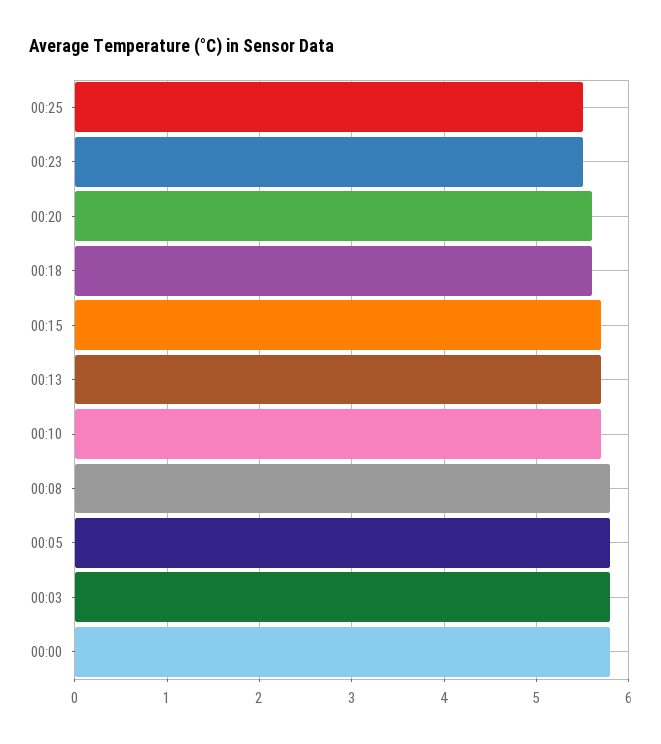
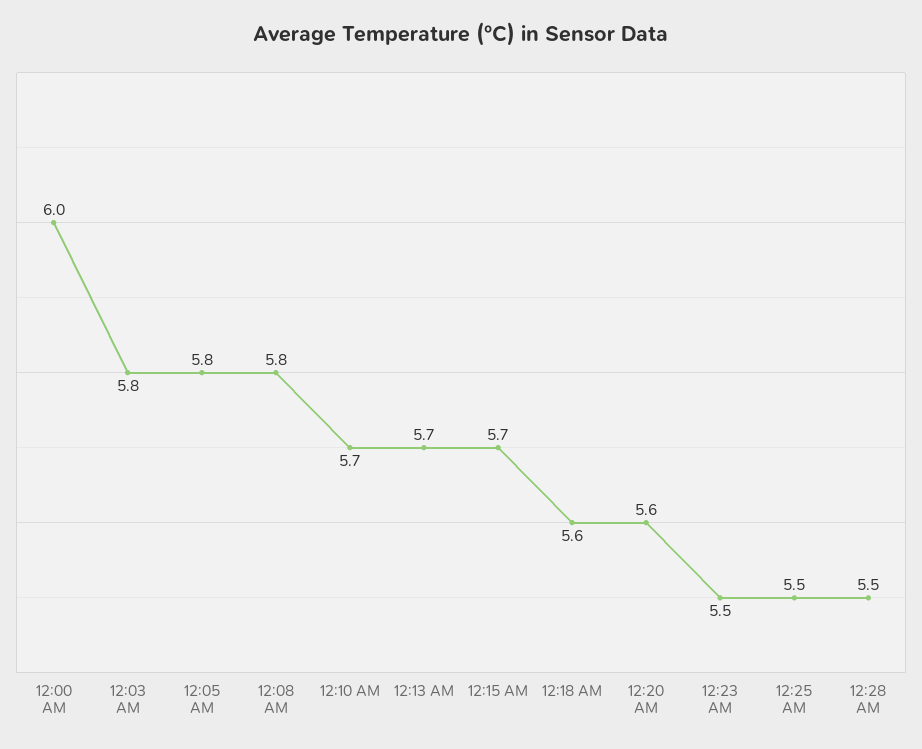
00:00: 5.8 -> 6
12:28 AM: none -> 5.5

